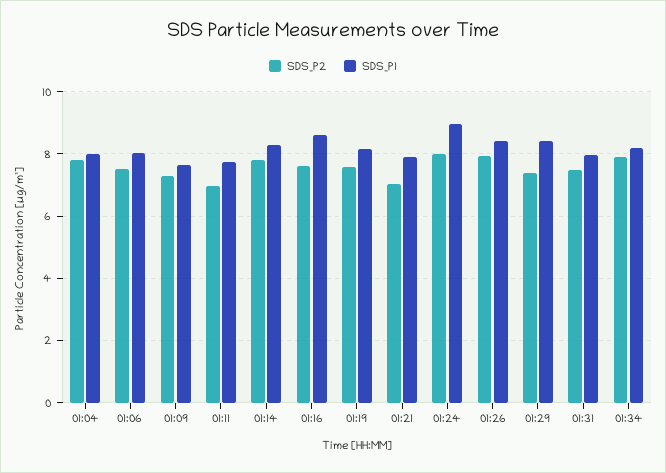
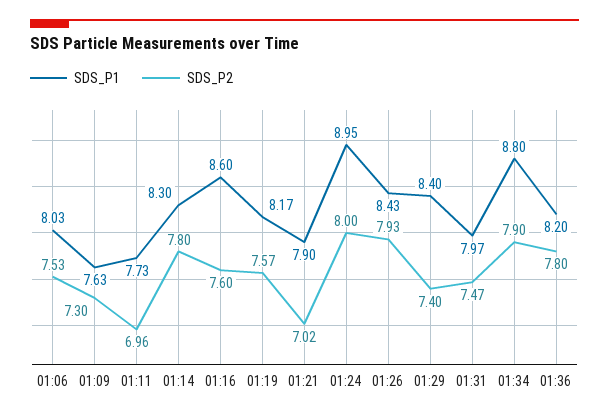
SDS_P2, 01:04: 7.8 -> none
SDS_P1, 01:04: 8 -> none
SDS_P1, 01:34: 8.2 -> 8.8
SDS_P1, 01:36: none -> 8.2
SDS_P2, 01:36: none -> 7.8

